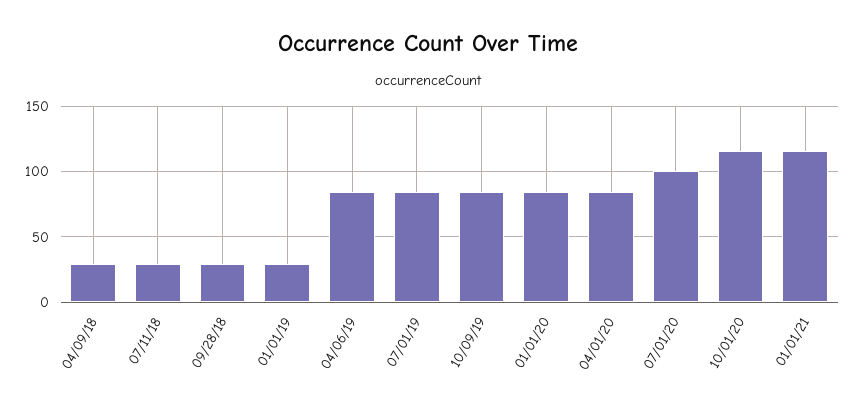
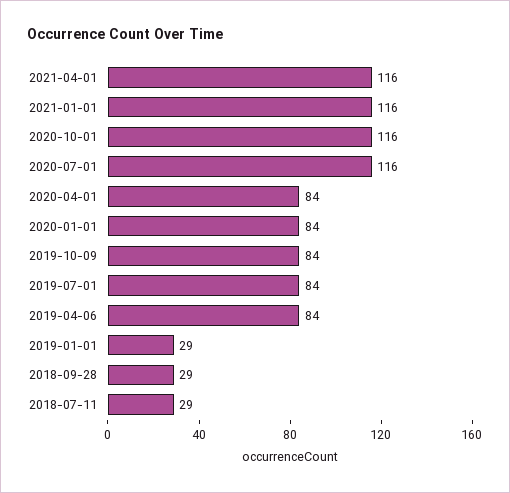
04/09/18: 30 -> none
07/01/20: 100 -> 116
2021-04-01: none -> 116

